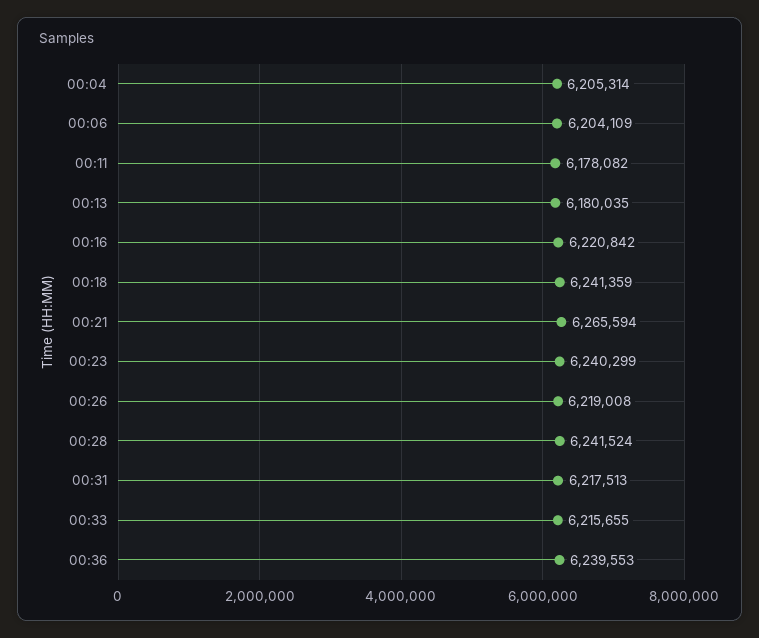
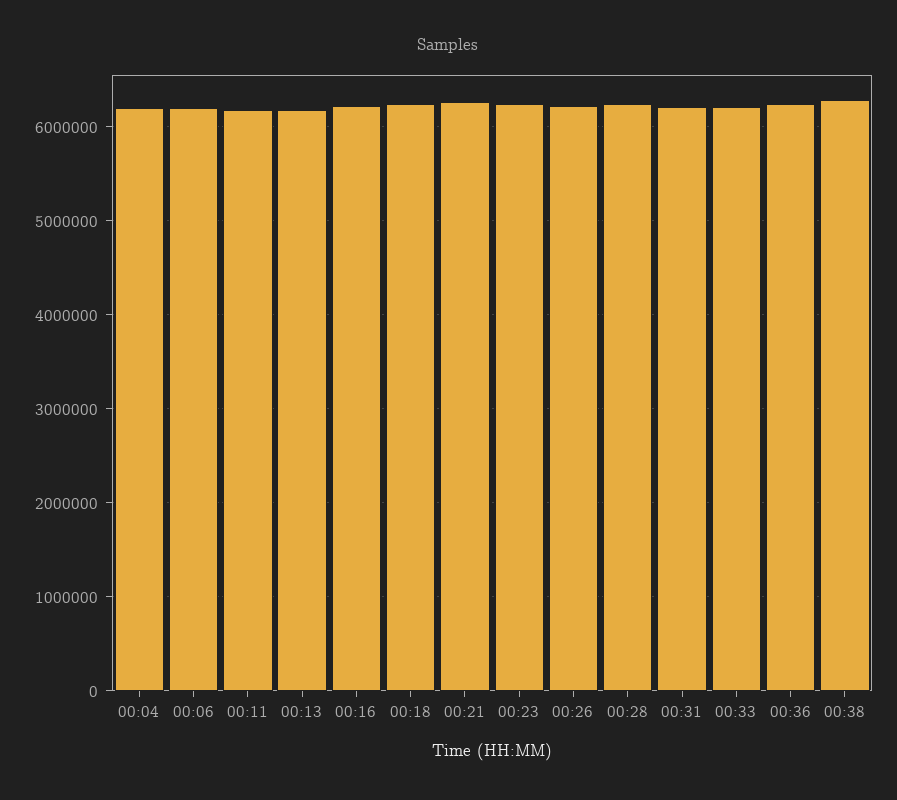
00:38: none -> 6300000

